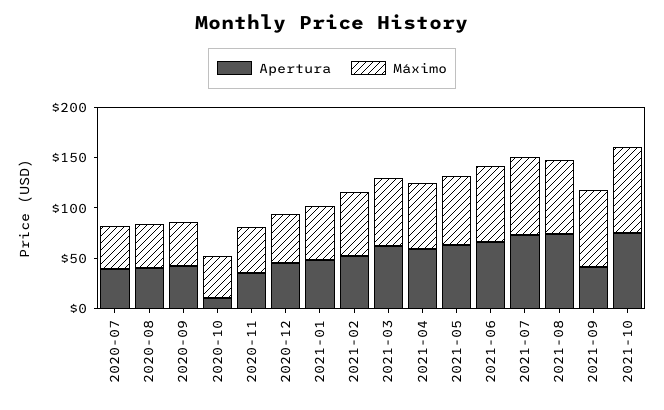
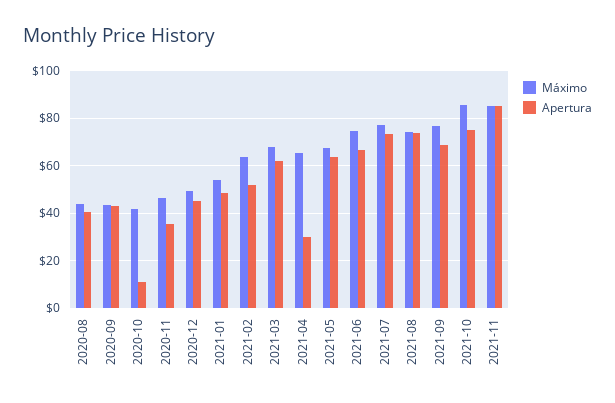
Apertura, 2020-07: 40 -> none
Máximo, 2020-07: 40 -> none
Apertura, 2021-04: 60 -> 30
Apertura, 2021-09: 40 -> 70
Máximo, 2021-11: none -> 85
Apertura, 2021-11: none -> 85

